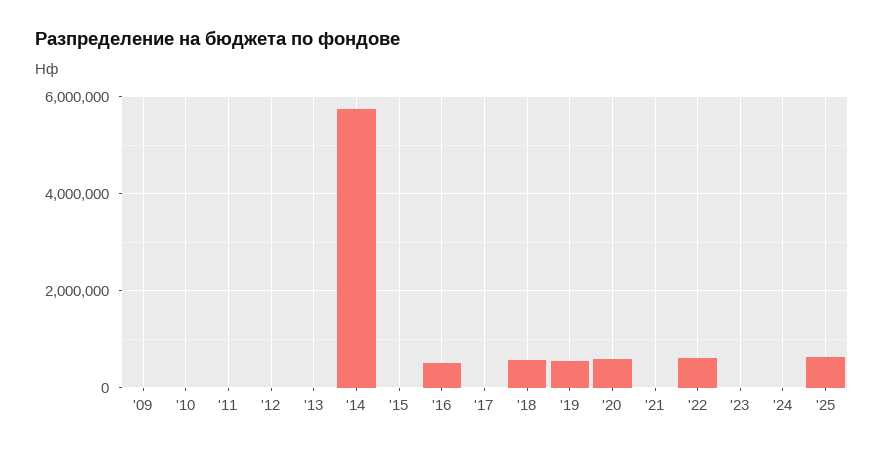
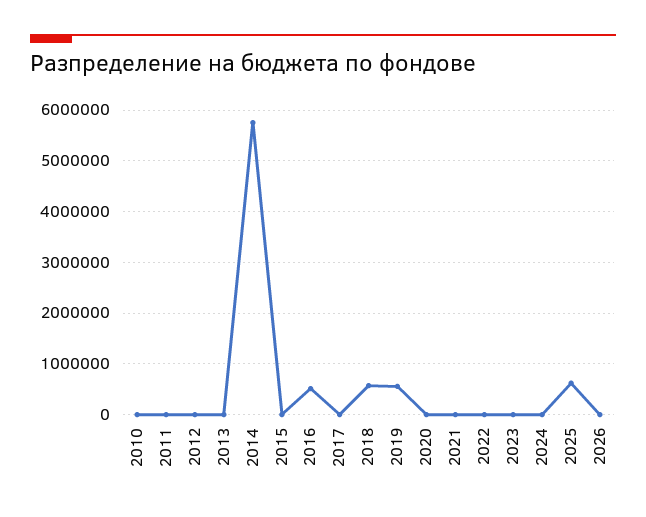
'09: 0 -> none
'20: 600000 -> 0
'22: 600000 -> 0
2026: none -> 0

